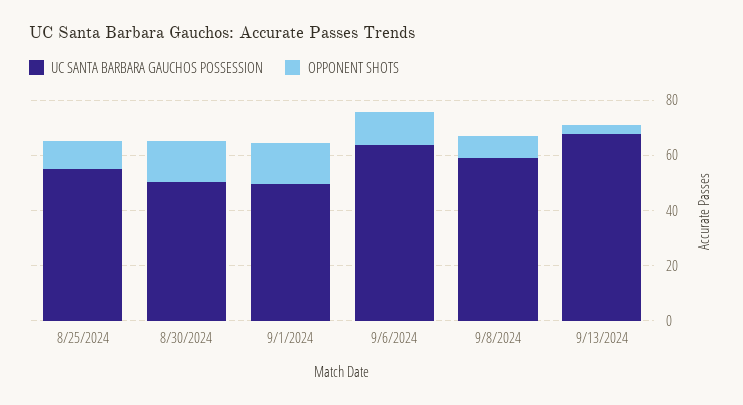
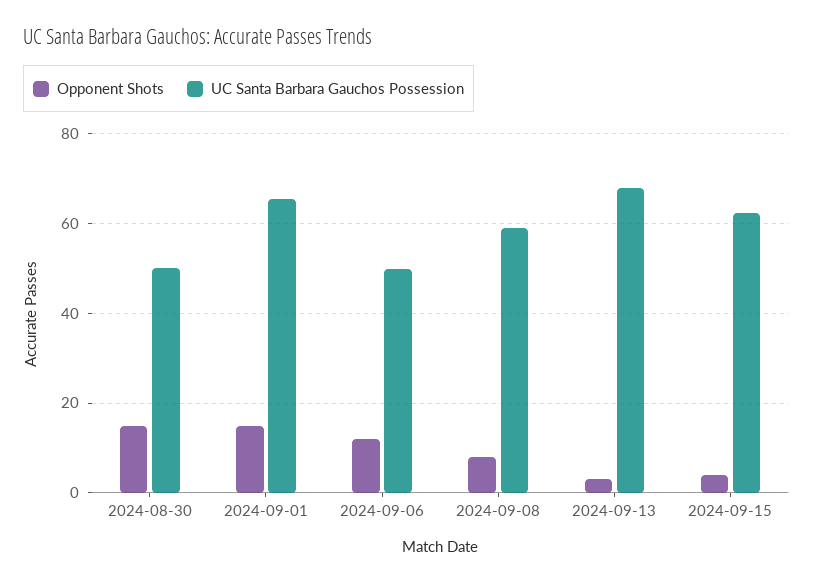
UC SANTA BARBARA GAUCHOS POSSESSION, 8/25/2024: 55 -> none
OPPONENT SHOTS, 8/25/2024: 10 -> none
UC SANTA BARBARA GAUCHOS POSSESSION, 9/1/2024: 50 -> 66
UC SANTA BARBARA GAUCHOS POSSESSION, 9/6/2024: 65 -> 50
OPPONENT SHOTS, 2024-09-15: none -> 4
UC SANTA BARBARA GAUCHOS POSSESSION, 2024-09-15: none -> 62

